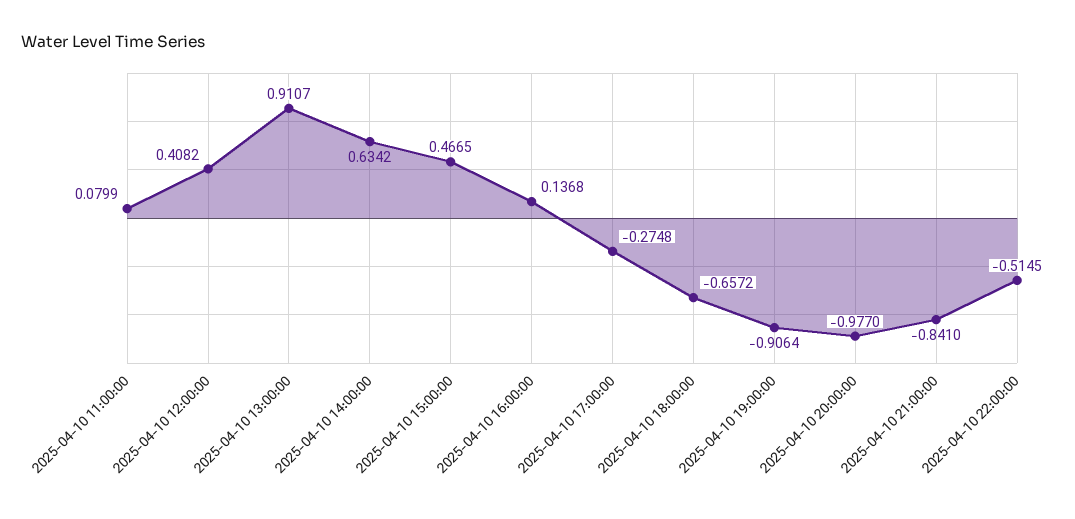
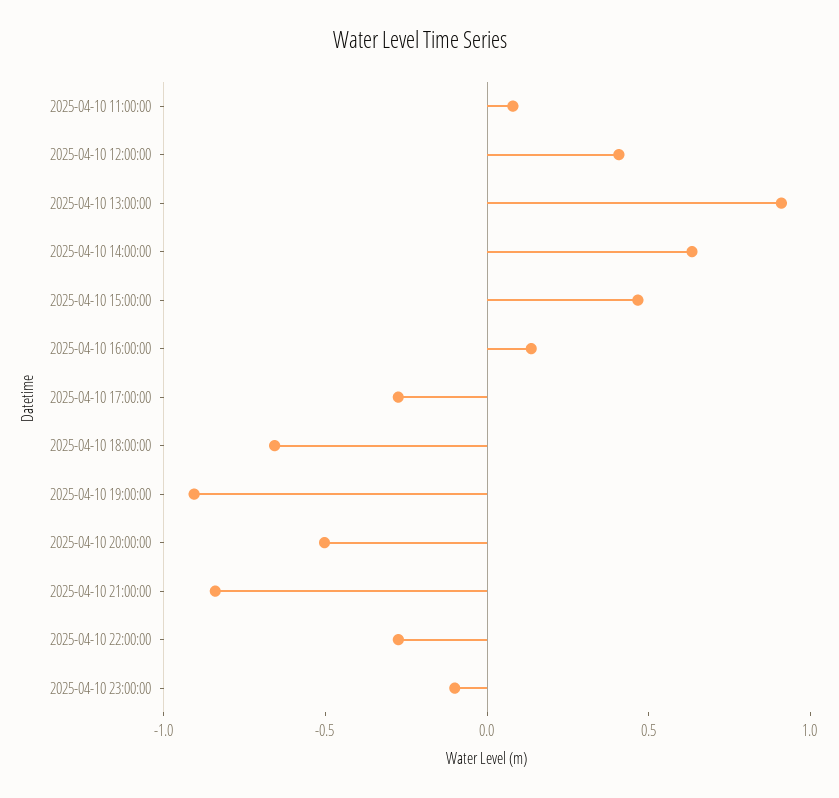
2025-04-10 20:00:00: -0.977 -> -0.5
2025-04-10 22:00:00: -0.5145 -> -0.3
2025-04-10 23:00:00: none -> -0.1

